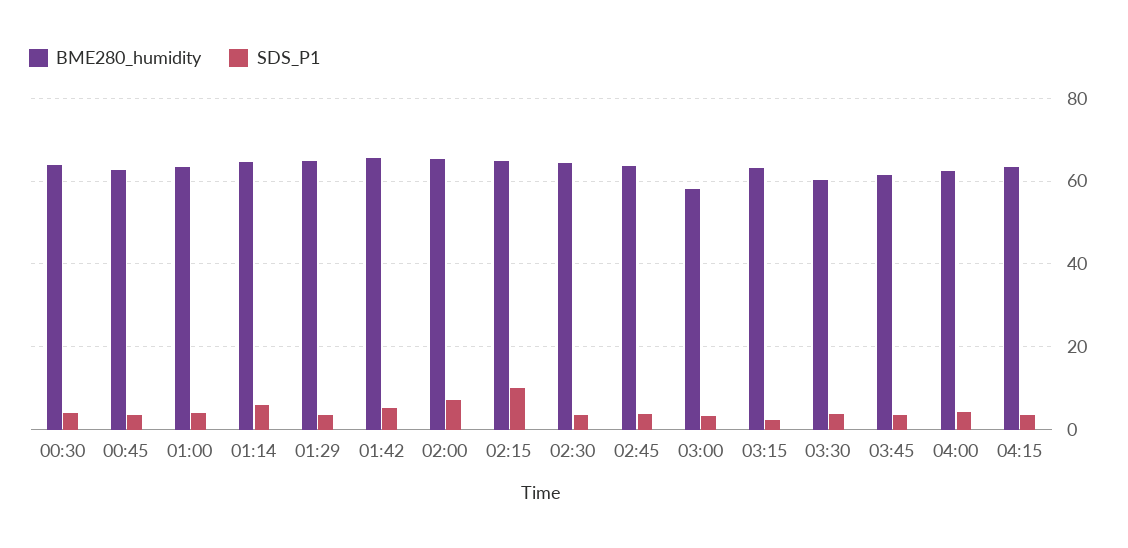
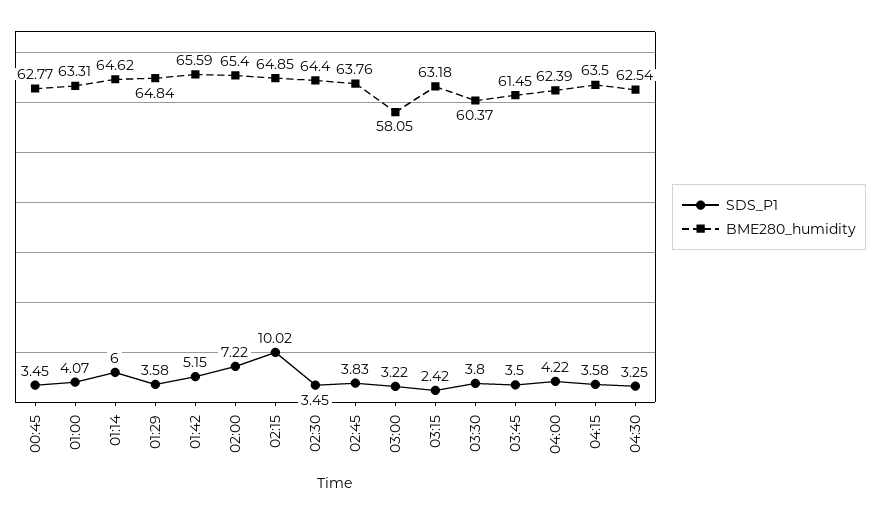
BME280_humidity, 00:30: 64 -> none
SDS_P1, 00:30: 4 -> none
SDS_P1, 04:30: none -> 3.25
BME280_humidity, 04:30: none -> 62.54

